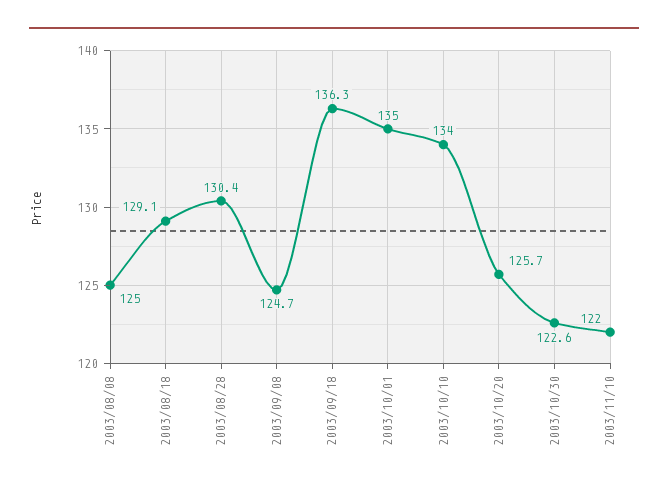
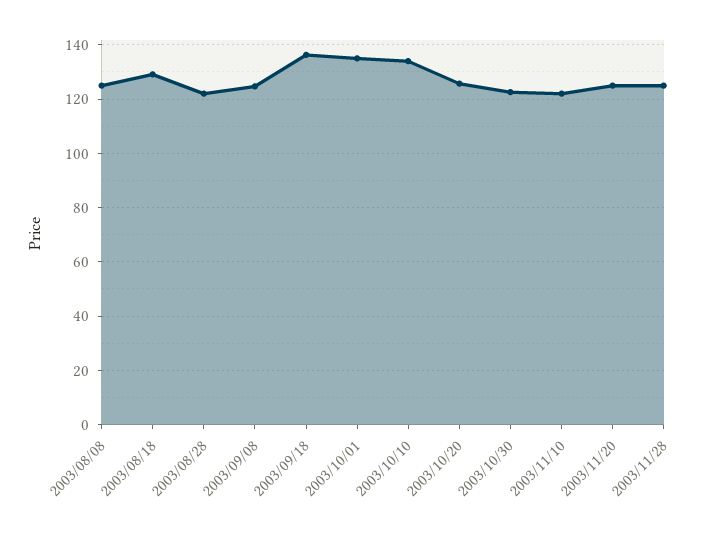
2003/08/28: 130.4 -> 122.5
2003/11/20: none -> 125
2003/11/28: none -> 125

